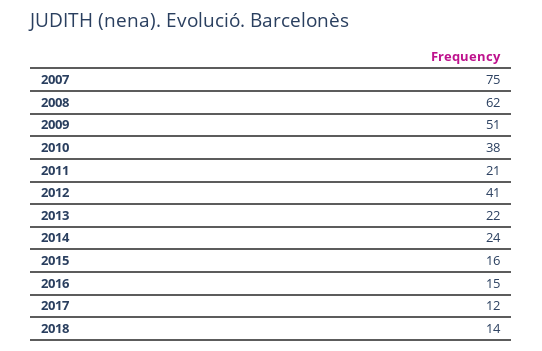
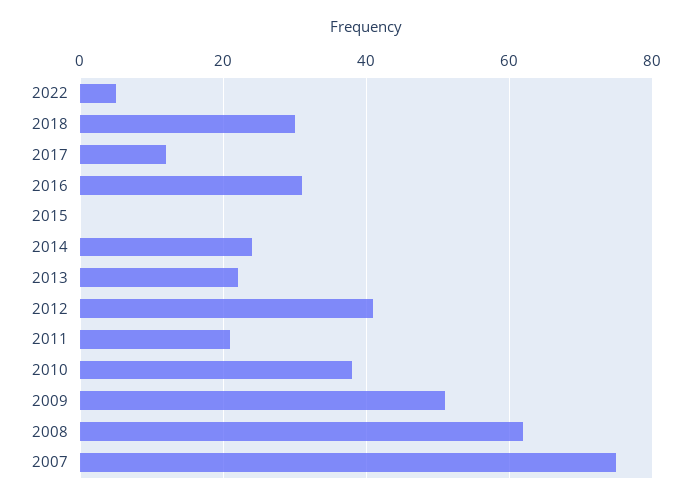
2015: 16 -> 0
2016: 15 -> 30
2018: 14 -> 30
2022: none -> 5

